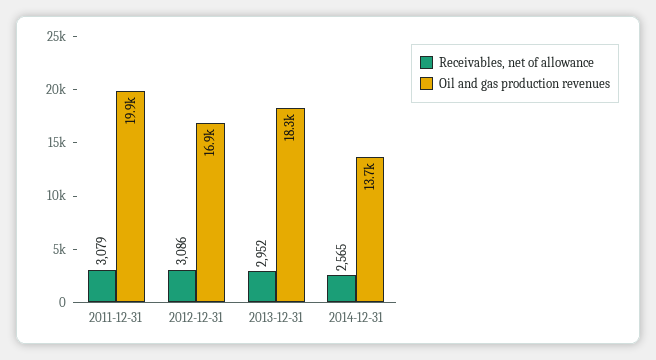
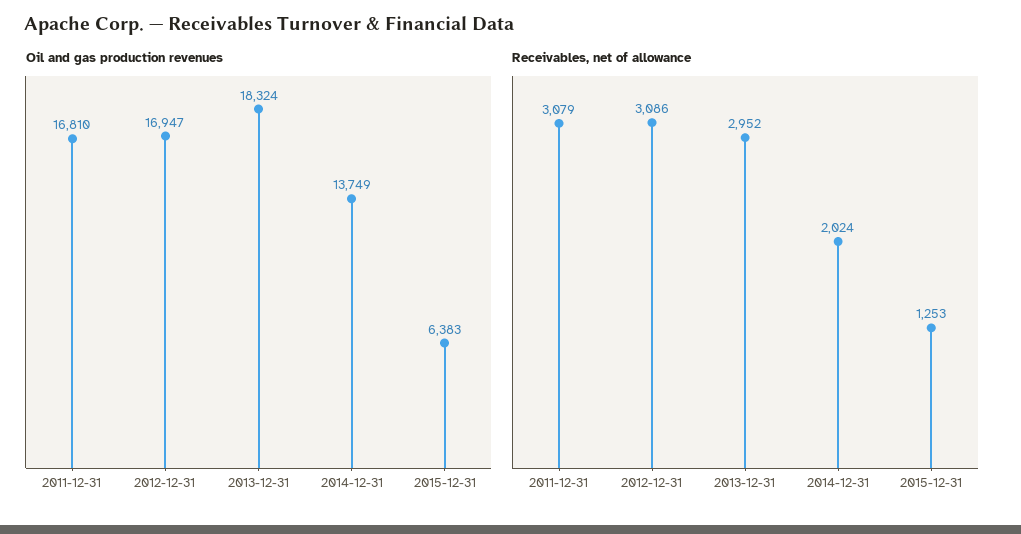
Oil and gas production revenues, 2011-12-31: 19900 -> 16810
Receivables, net of allowance, 2014-12-31: 2565 -> 2024
Oil and gas production revenues, 2015-12-31: none -> 6383
Receivables, net of allowance, 2015-12-31: none -> 1253

